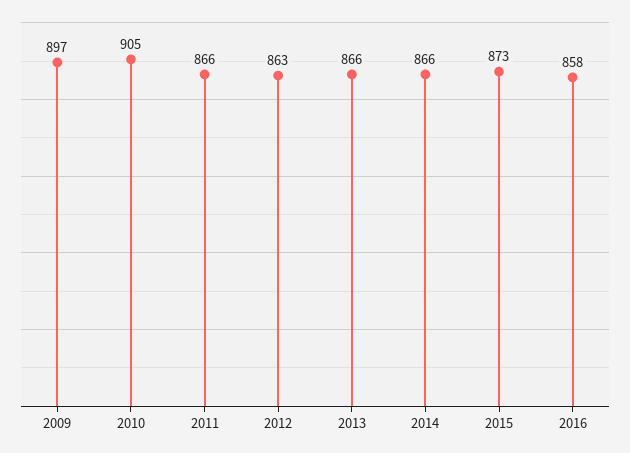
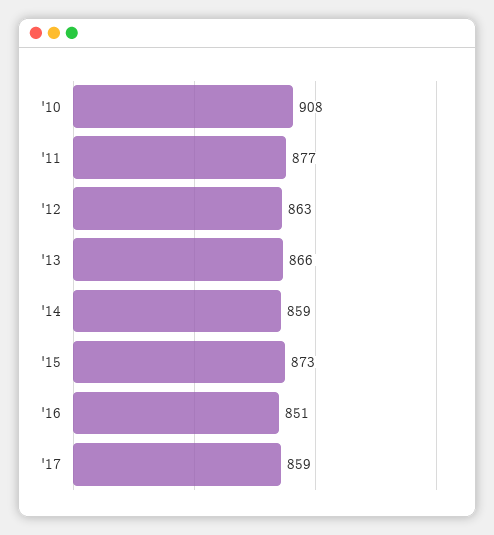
2009: 897 -> none
2010: 905 -> 908
2011: 866 -> 877
2014: 866 -> 859
2016: 858 -> 851
'17: none -> 859

